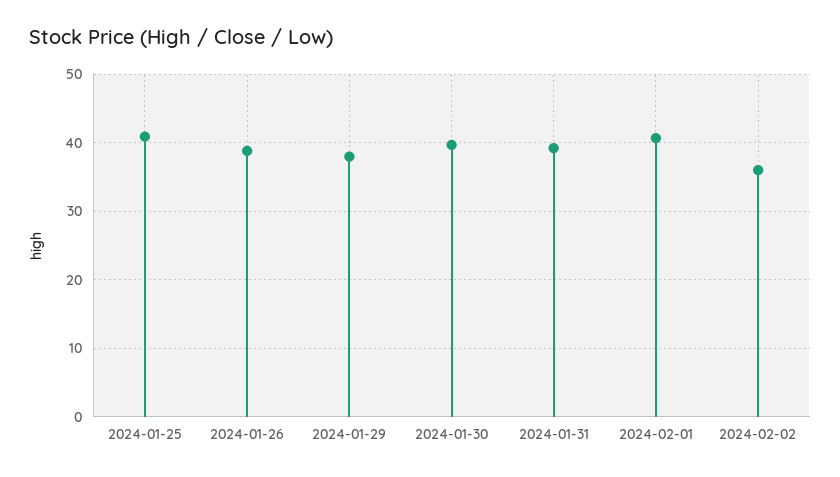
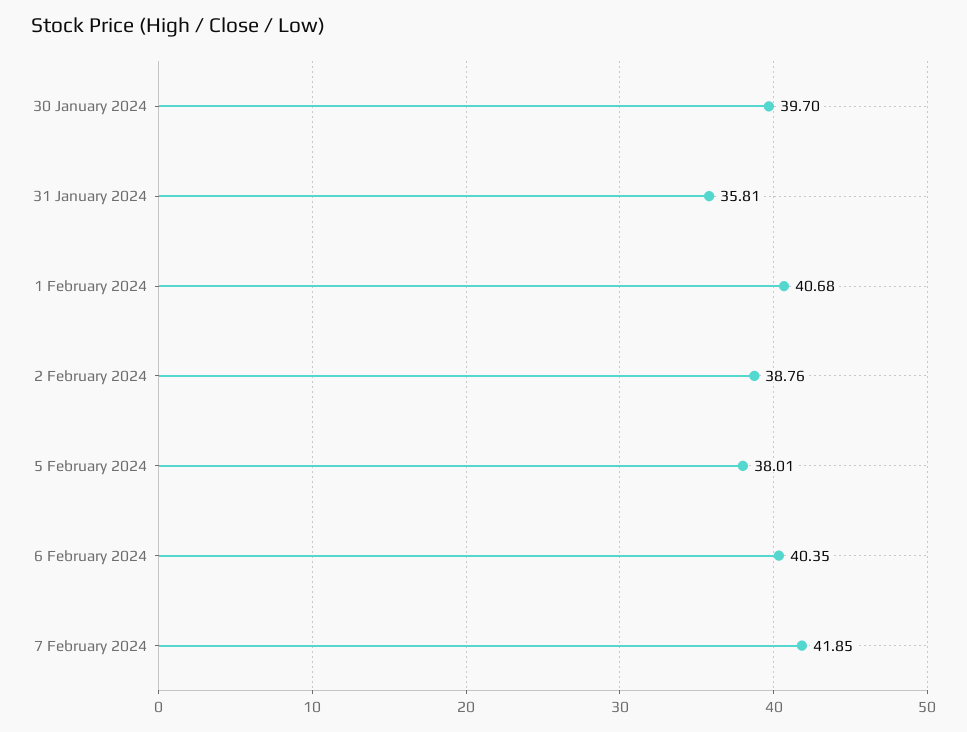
2024-01-25: 41 -> none
2024-01-26: 39 -> none
2024-01-29: 38 -> none
2024-01-31: 39 -> 35.81
2024-02-02: 36 -> 38.76
5 February 2024: none -> 38.01
6 February 2024: none -> 40.35
7 February 2024: none -> 41.85

